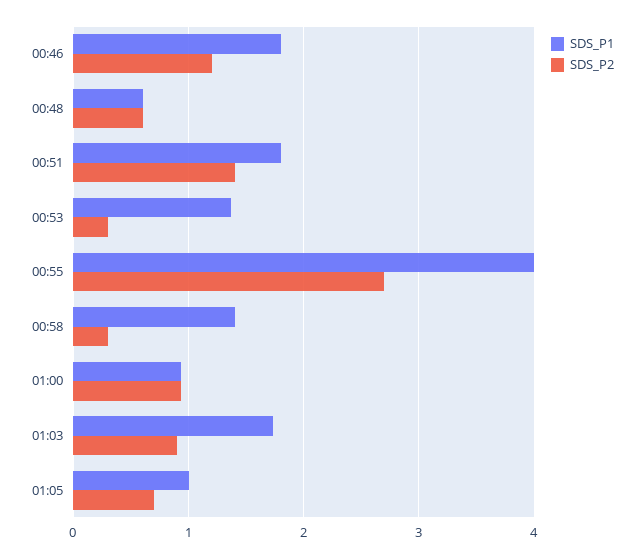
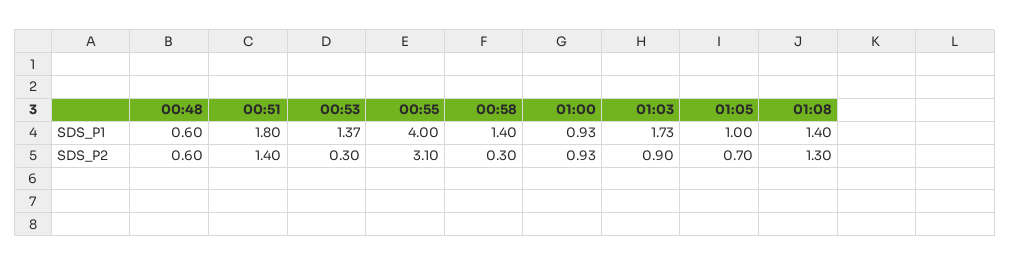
SDS_P1, 00:46: 1.8 -> none
SDS_P2, 00:46: 1.2 -> none
SDS_P2, 00:55: 2.7 -> 3.1
SDS_P1, 01:08: none -> 1.4
SDS_P2, 01:08: none -> 1.3

